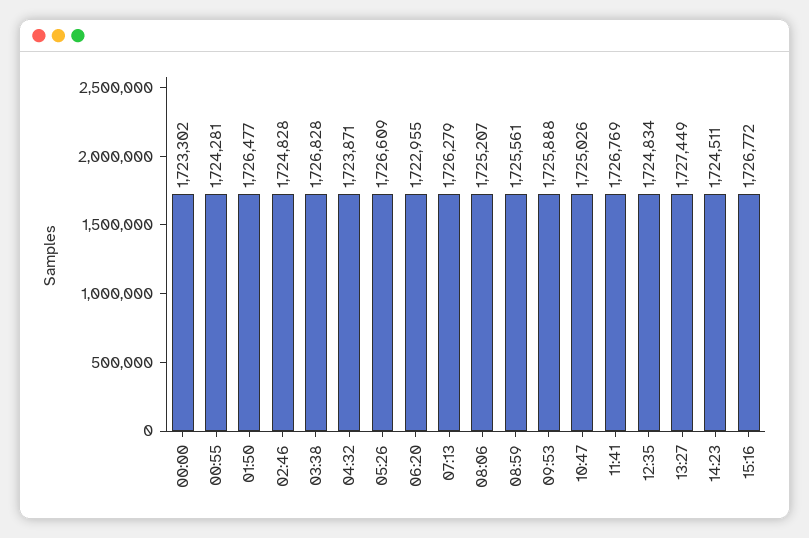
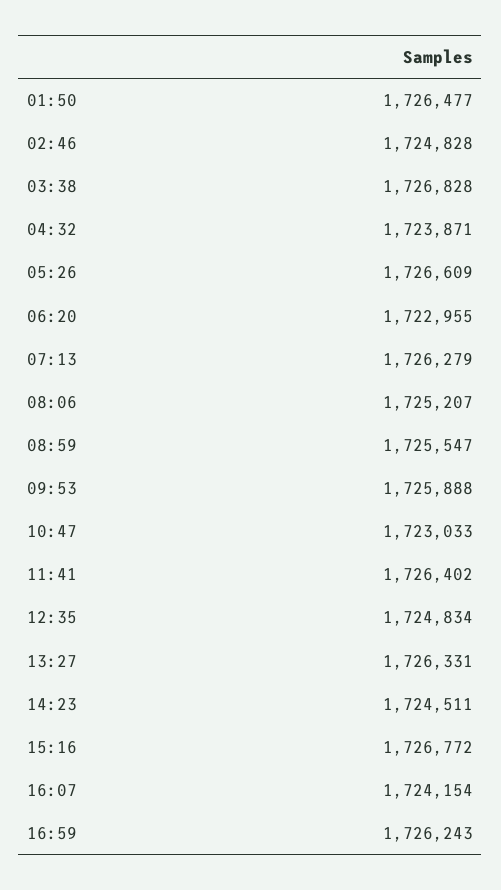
00:00: 1723302 -> none
00:55: 1724281 -> none
08:59: 1725561 -> 1725547
10:47: 1725026 -> 1723033
11:41: 1726769 -> 1726402
13:27: 1727449 -> 1726331
16:07: none -> 1724154
16:59: none -> 1726243

